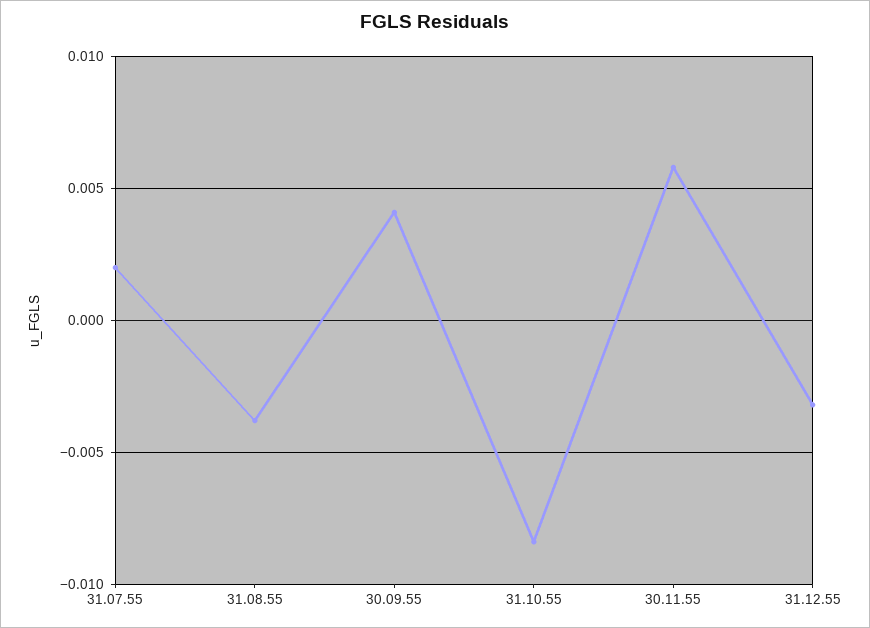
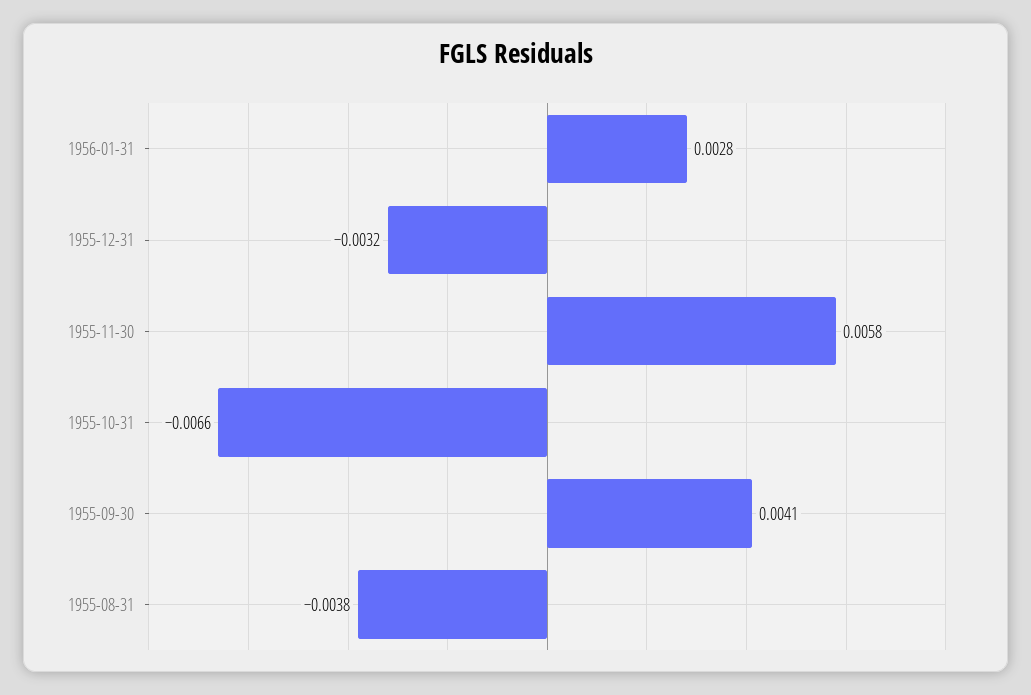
31.07.55: 0.002 -> none
31.10.55: -0.0085 -> -0.0066
1956-01-31: none -> 0.0028

